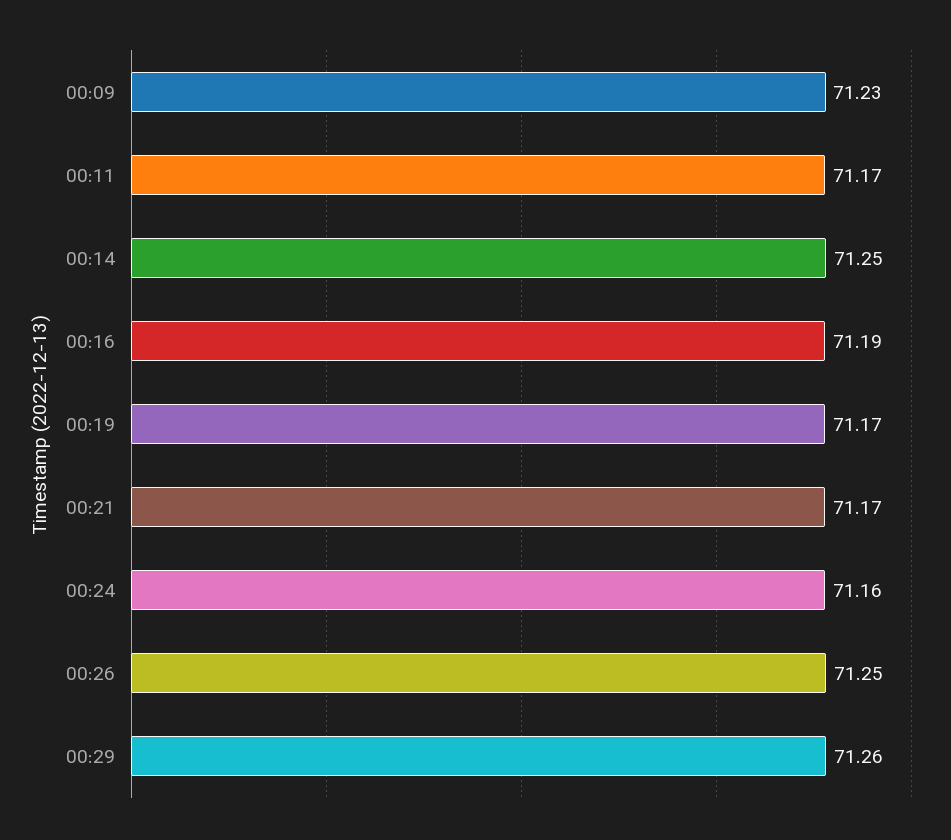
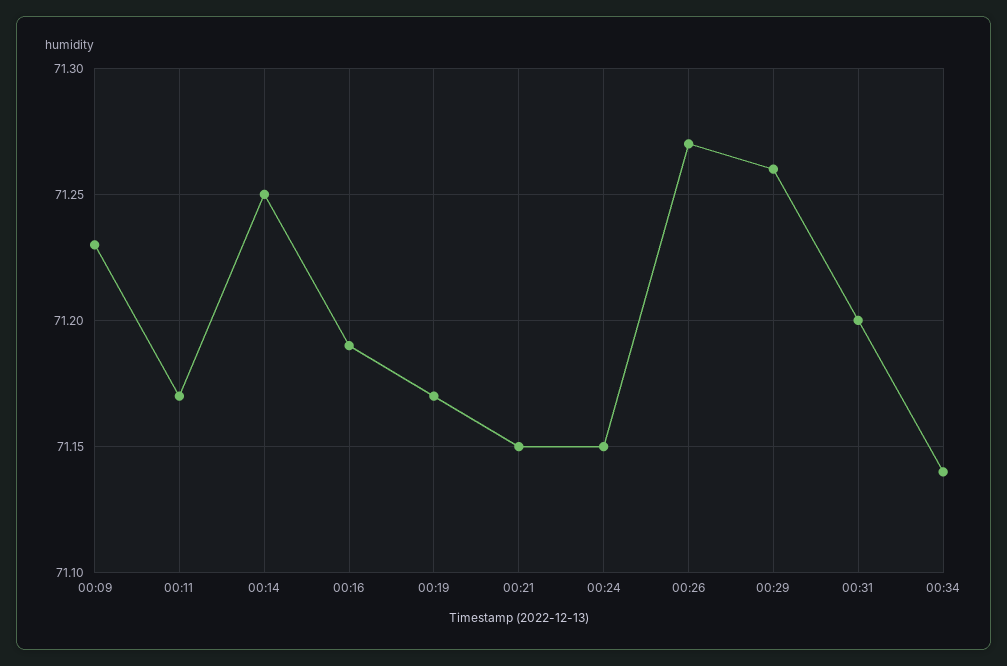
00:21: 71.17 -> 71.15
00:24: 71.16 -> 71.15
00:26: 71.25 -> 71.27
00:31: none -> 71.2
00:34: none -> 71.14

